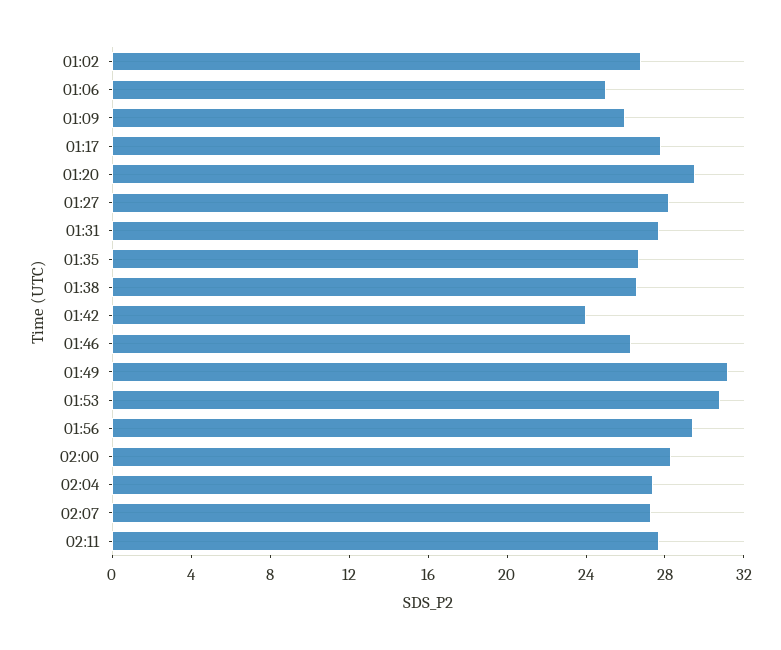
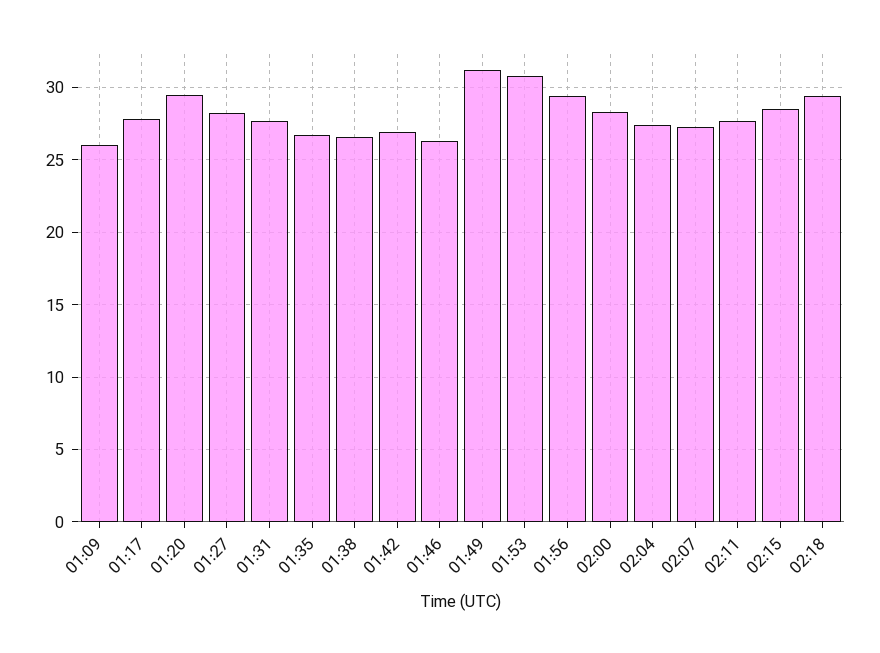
01:02: 27 -> none
01:06: 25 -> none
01:42: 24 -> 27
02:15: none -> 28.5
02:18: none -> 29.5

